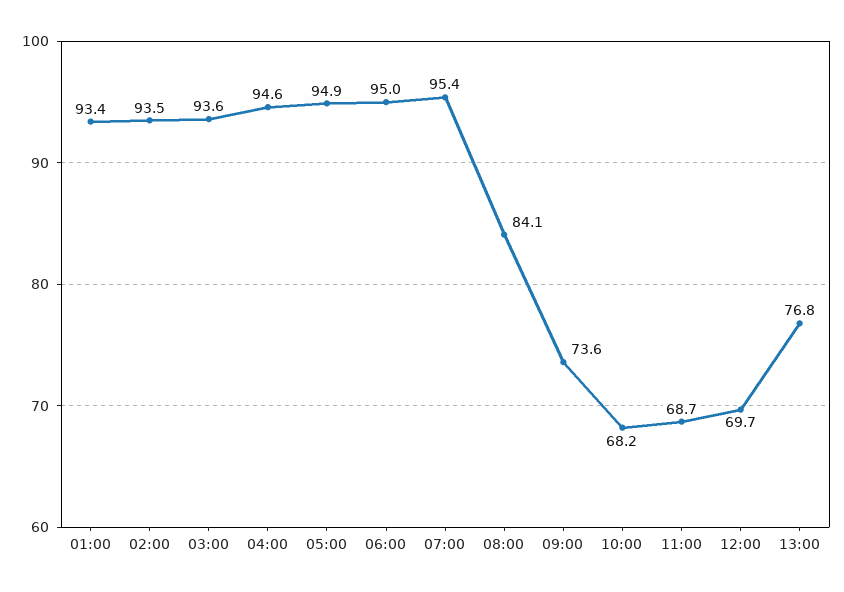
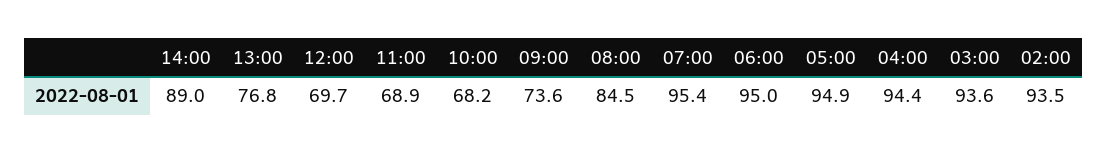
01:00: 93.4 -> none
04:00: 94.6 -> 94.4
08:00: 84.1 -> 84.5
11:00: 68.7 -> 68.9
14:00: none -> 89

